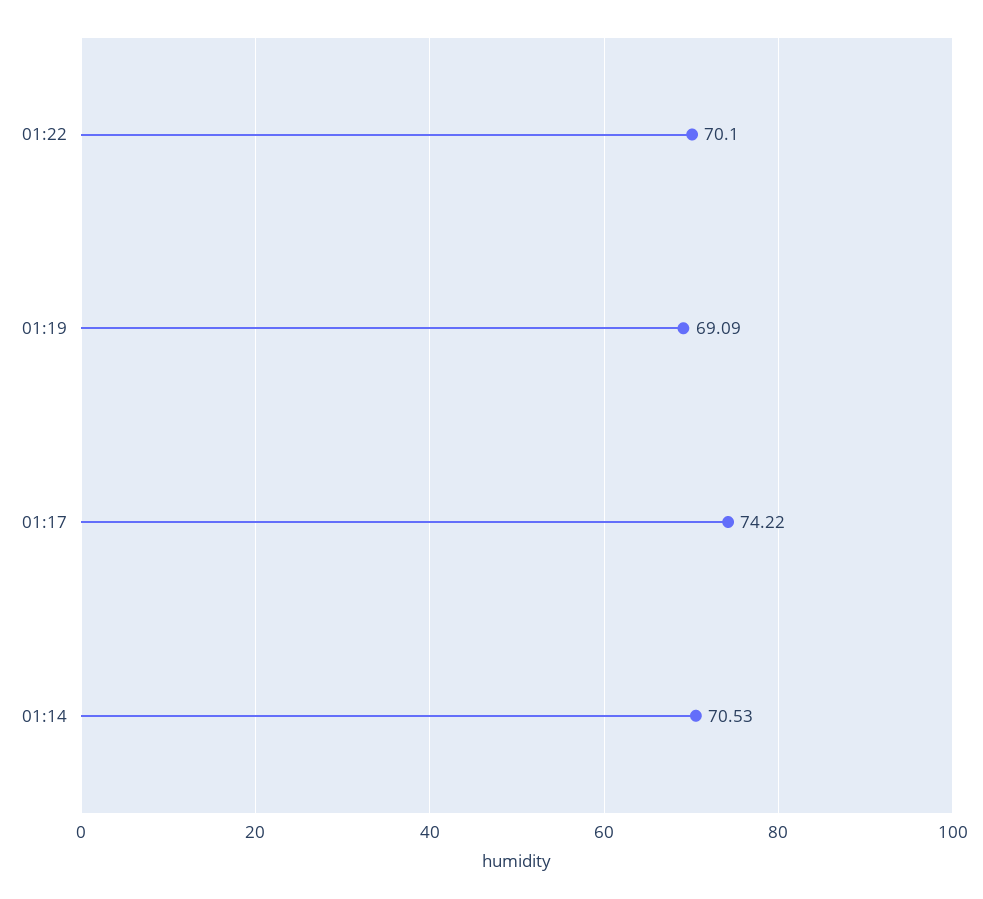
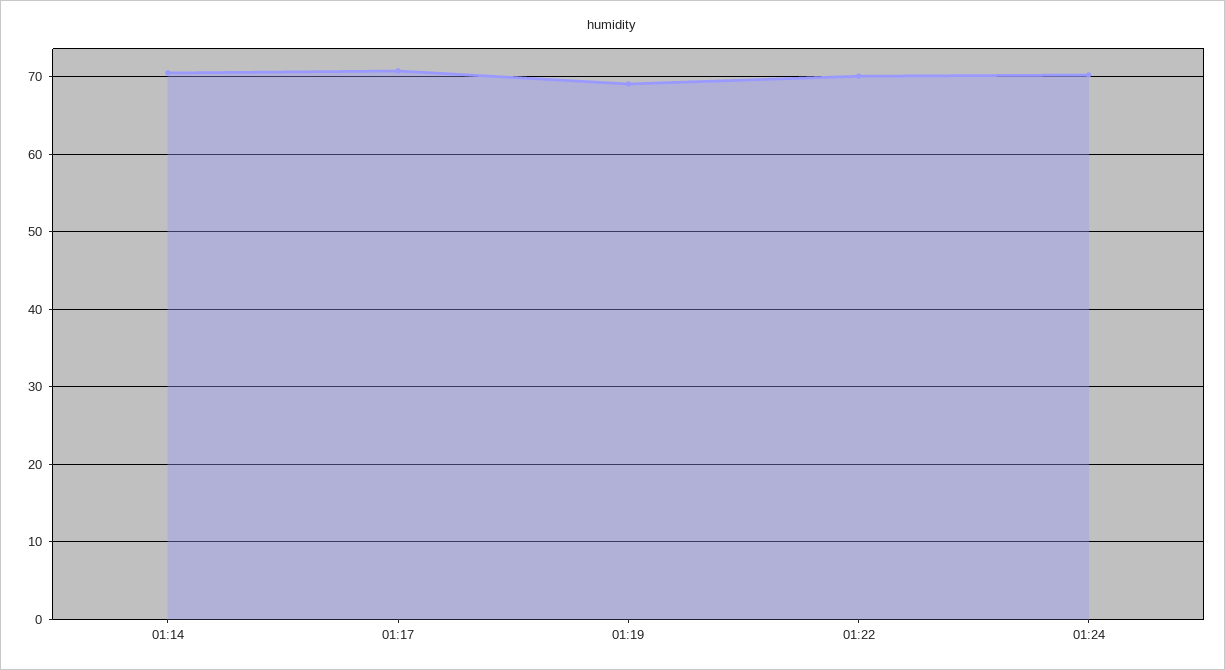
01:17: 74.22 -> 71
01:24: none -> 70

